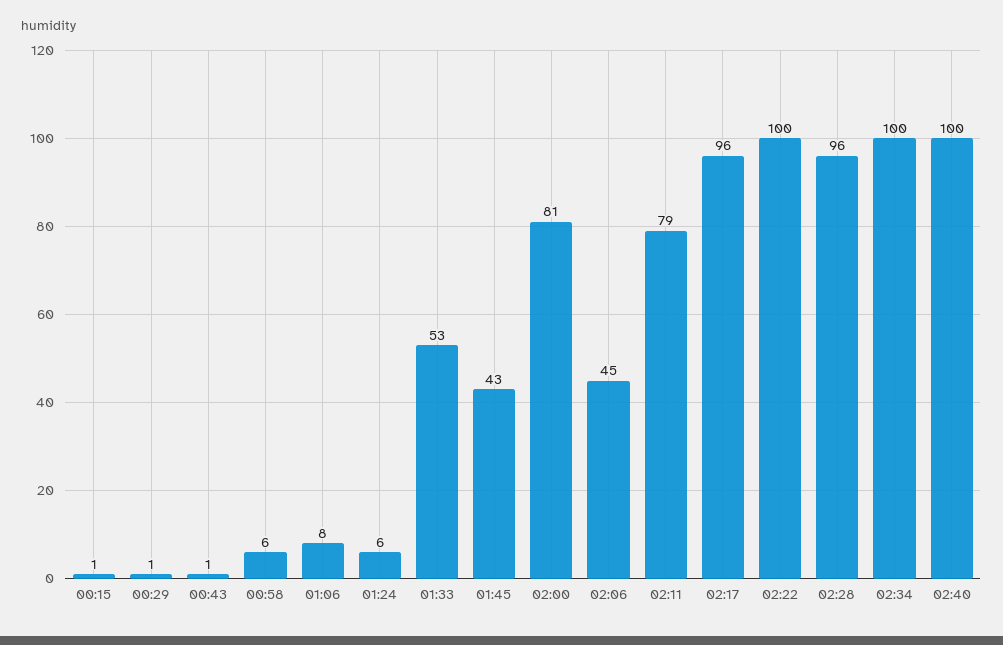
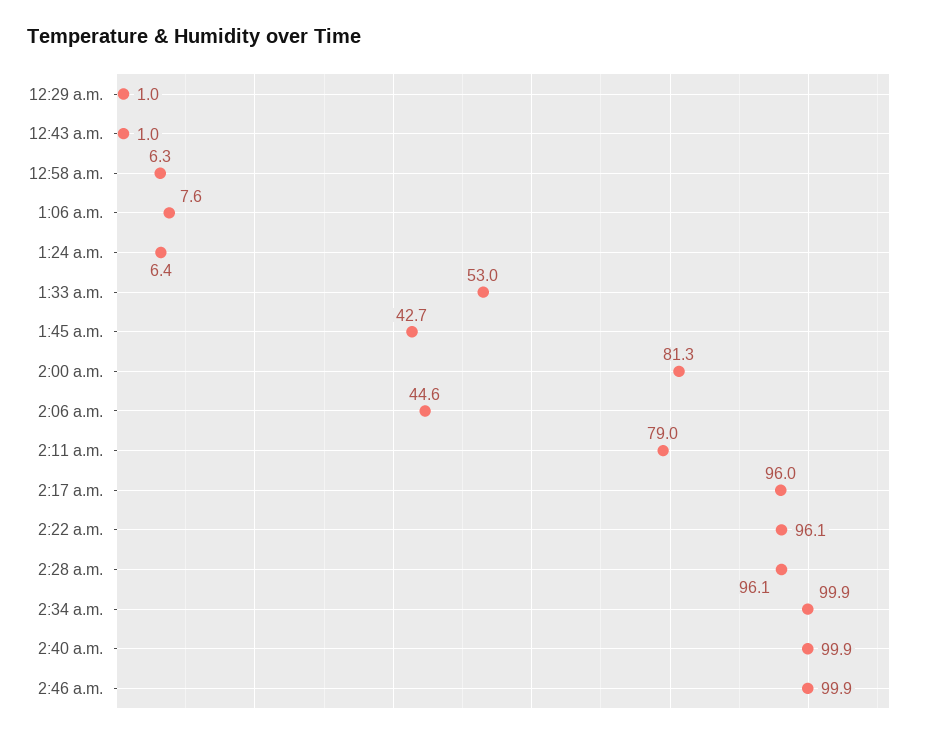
00:15: 1 -> none
02:22: 100 -> 96.1
2:46 a.m.: none -> 99.9

